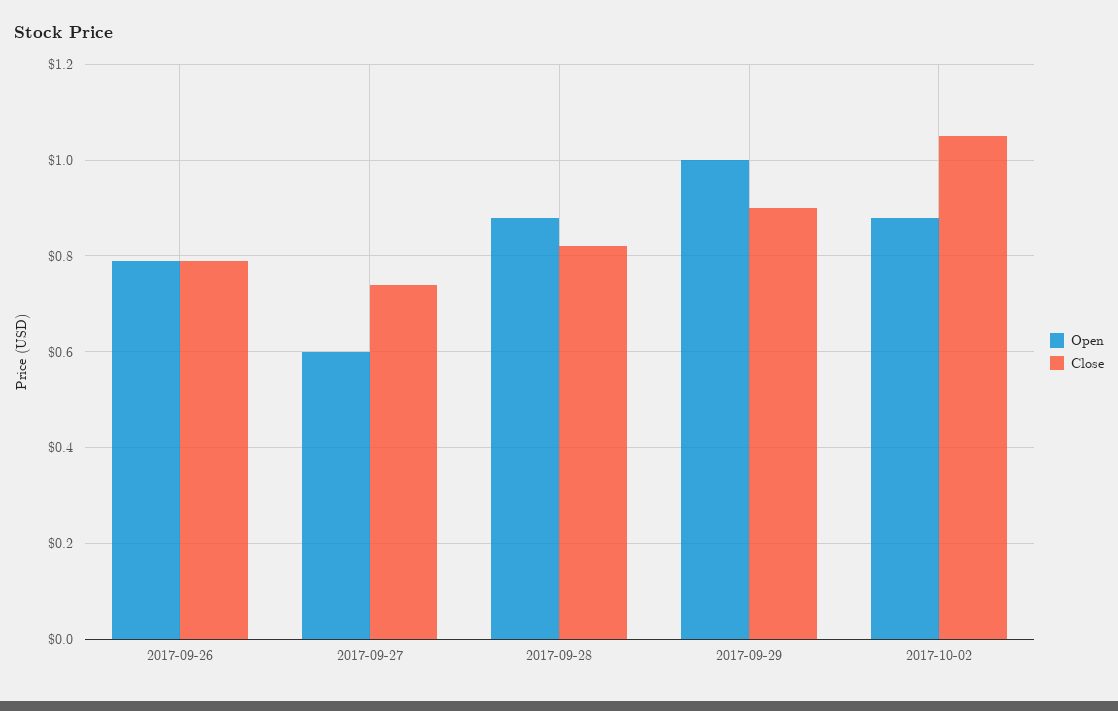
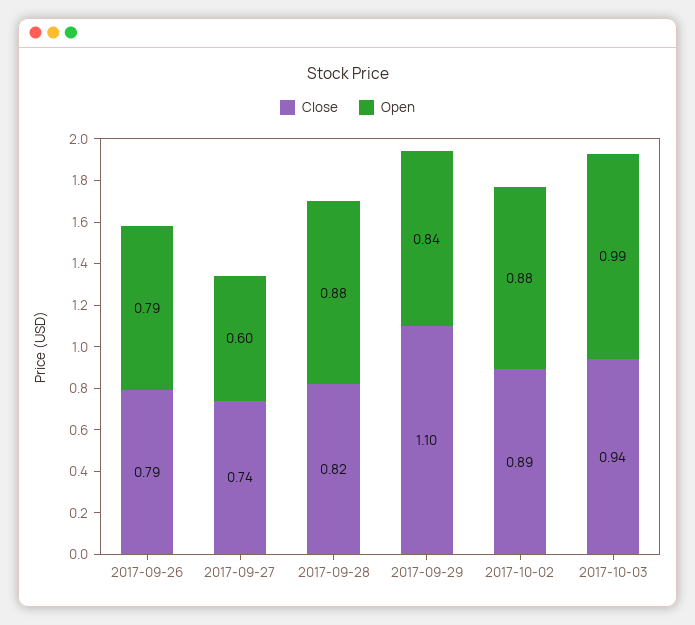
Open, 2017-09-29: 1 -> 0.84
Close, 2017-09-29: 0.9 -> 1.1
Close, 2017-10-02: 1.05 -> 0.89
Close, 2017-10-03: none -> 0.94
Open, 2017-10-03: none -> 0.99

